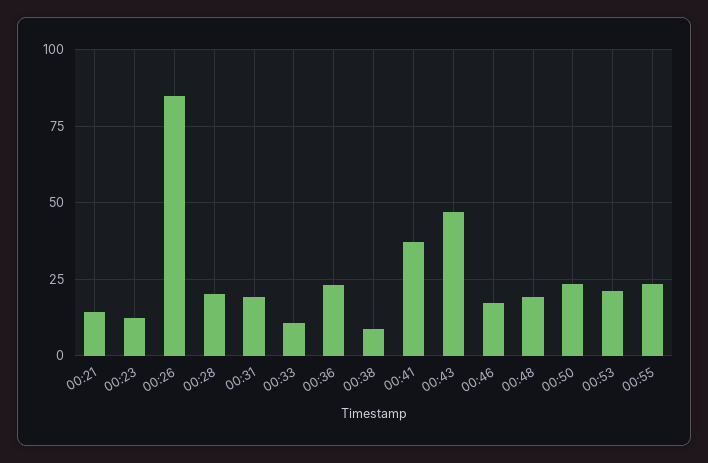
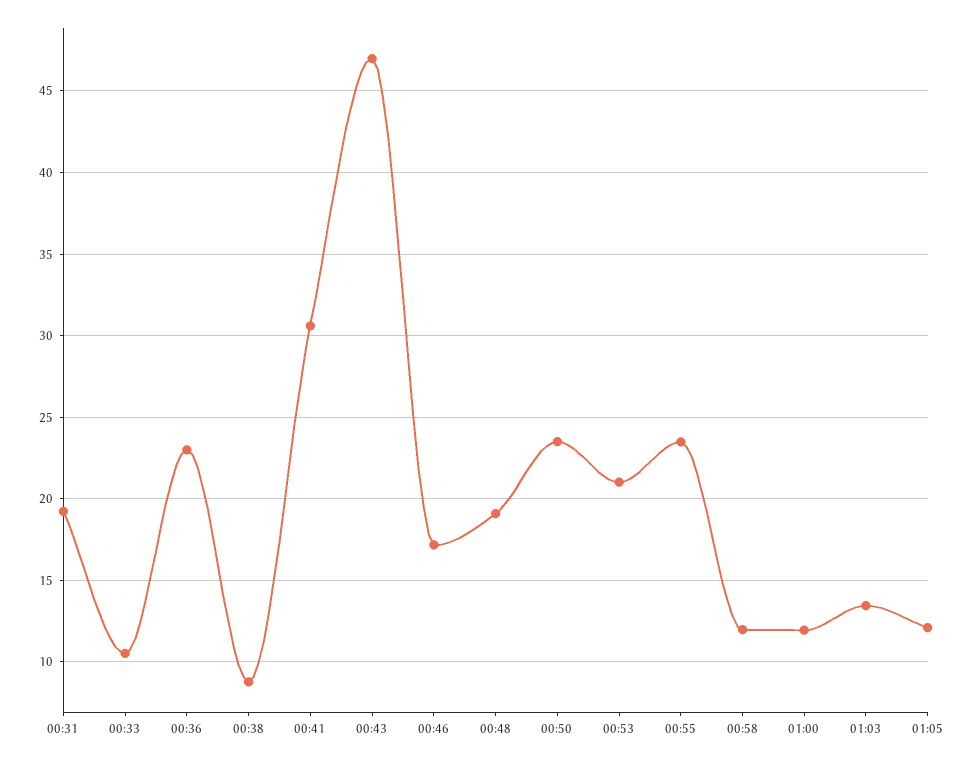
00:21: 15 -> none
00:23: 12.5 -> none
00:26: 85 -> none
00:28: 20 -> none
00:41: 37.5 -> 30.5
00:58: none -> 12
01:00: none -> 12
01:03: none -> 13.5
01:05: none -> 12

